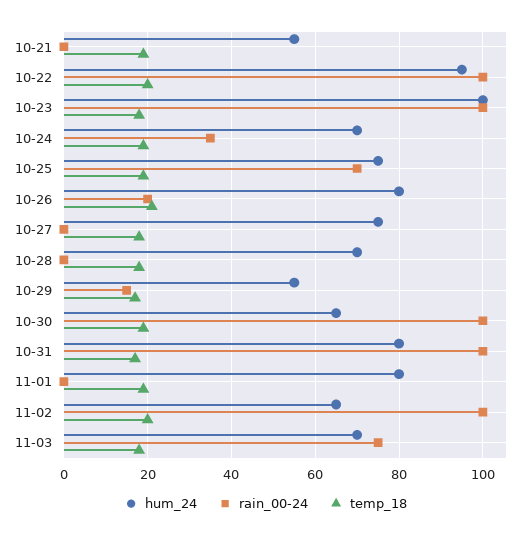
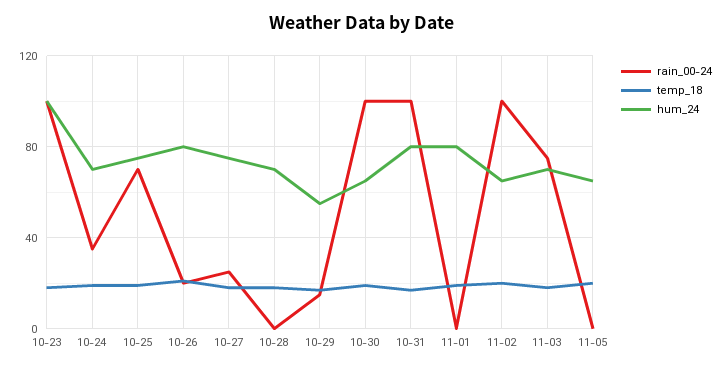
hum_24, 10-21: 55 -> none
rain_00-24, 10-21: 0 -> none
temp_18, 10-21: 20 -> none
hum_24, 10-22: 95 -> none
rain_00-24, 10-22: 100 -> none
temp_18, 10-22: 20 -> none
rain_00-24, 10-27: 0 -> 25
rain_00-24, 11-05: none -> 0
temp_18, 11-05: none -> 20
hum_24, 11-05: none -> 65

